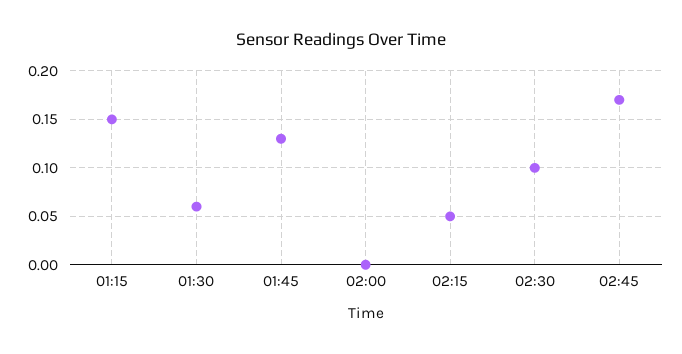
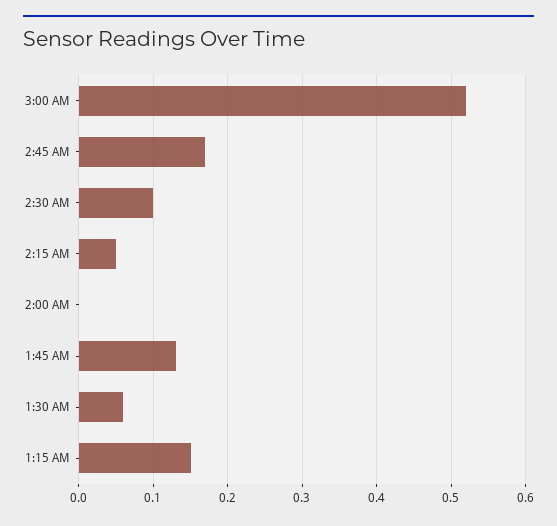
3:00 AM: none -> 0.52

